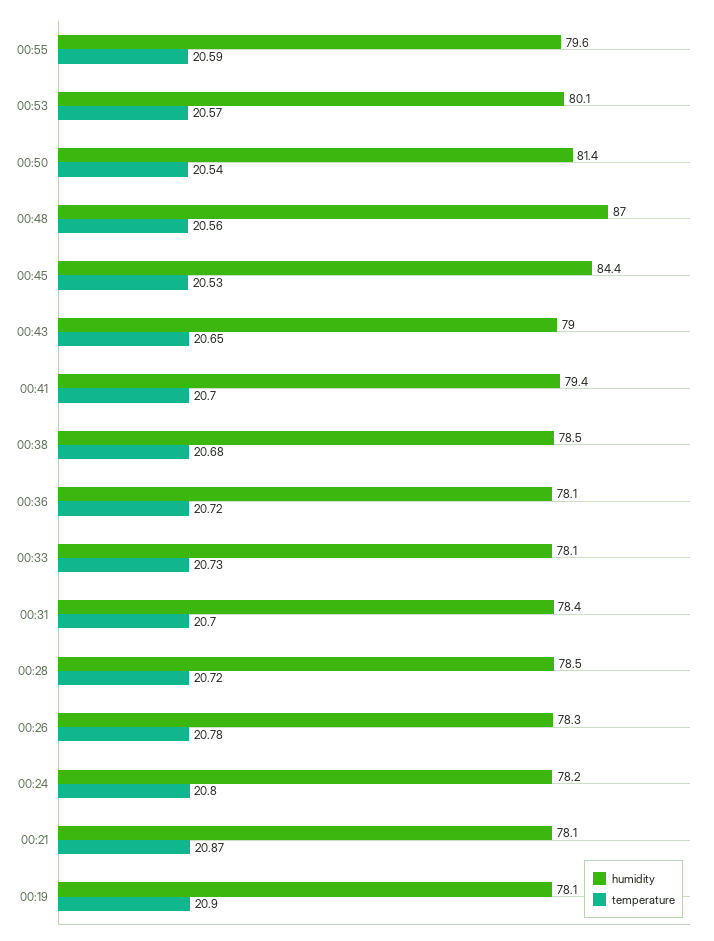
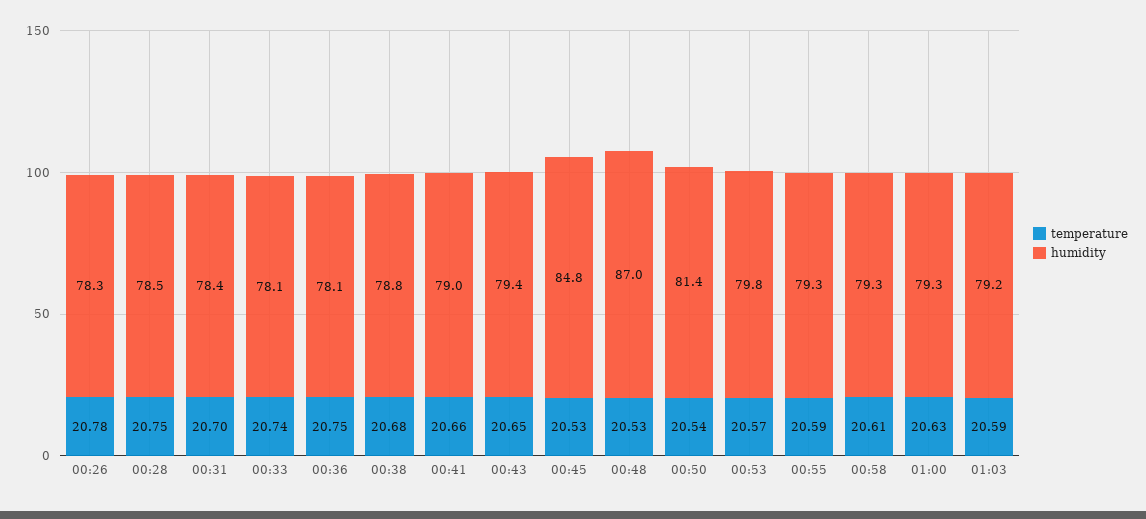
humidity, 00:55: 79.6 -> 79.3
humidity, 00:53: 80.1 -> 79.8
temperature, 00:48: 20.56 -> 20.53
humidity, 00:45: 84.4 -> 84.8
humidity, 00:43: 79 -> 79.4
humidity, 00:41: 79.4 -> 79
temperature, 00:41: 20.7 -> 20.66
humidity, 00:38: 78.5 -> 78.8
temperature, 00:36: 20.72 -> 20.75
temperature, 00:33: 20.73 -> 20.74
temperature, 00:28: 20.72 -> 20.75
humidity, 00:24: 78.2 -> none
temperature, 00:24: 20.8 -> none
humidity, 00:21: 78.1 -> none
temperature, 00:21: 20.87 -> none
humidity, 00:19: 78.1 -> none
temperature, 00:19: 20.9 -> none
temperature, 00:58: none -> 20.61
humidity, 00:58: none -> 79.3
temperature, 01:00: none -> 20.63
humidity, 01:00: none -> 79.3
temperature, 01:03: none -> 20.59
humidity, 01:03: none -> 79.2

